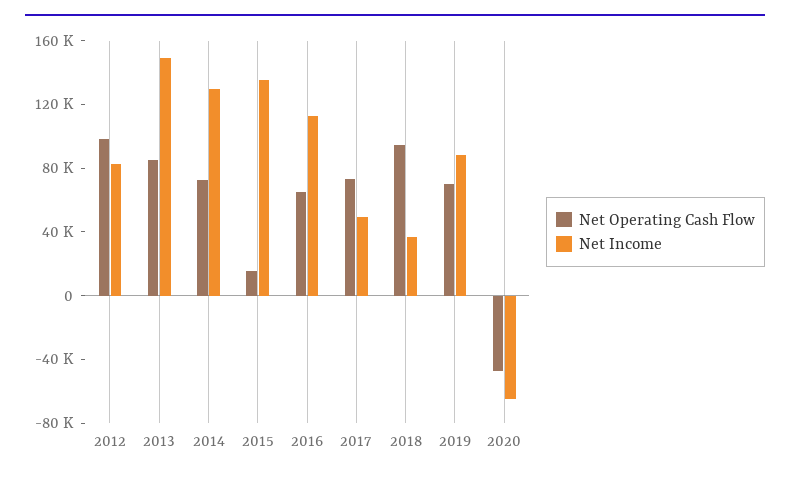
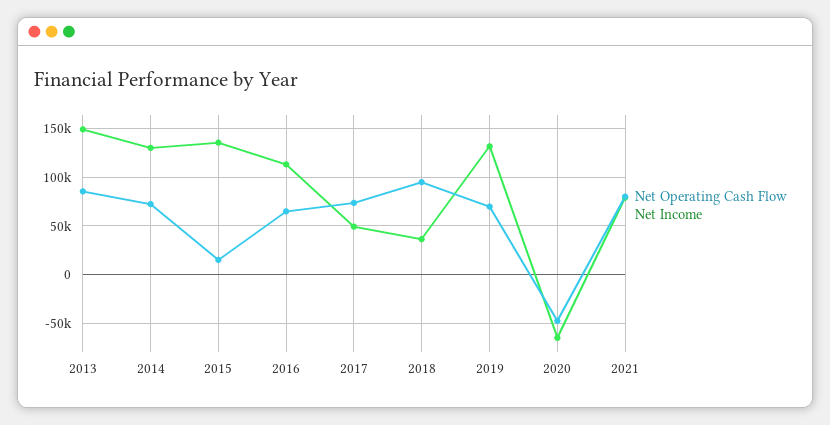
Net Operating Cash Flow, 2012: 100000 -> none
Net Income, 2012: 80000 -> none
Net Income, 2019: 90000 -> 130000
Net Operating Cash Flow, 2021: none -> 80000
Net Income, 2021: none -> 80000

